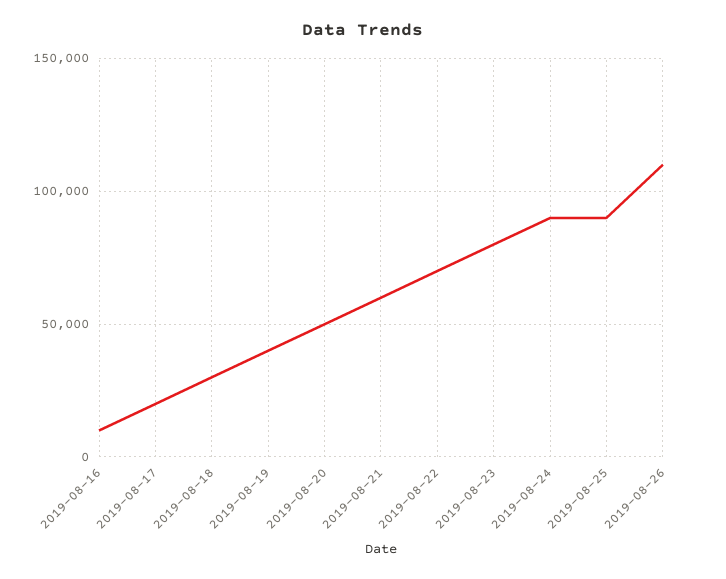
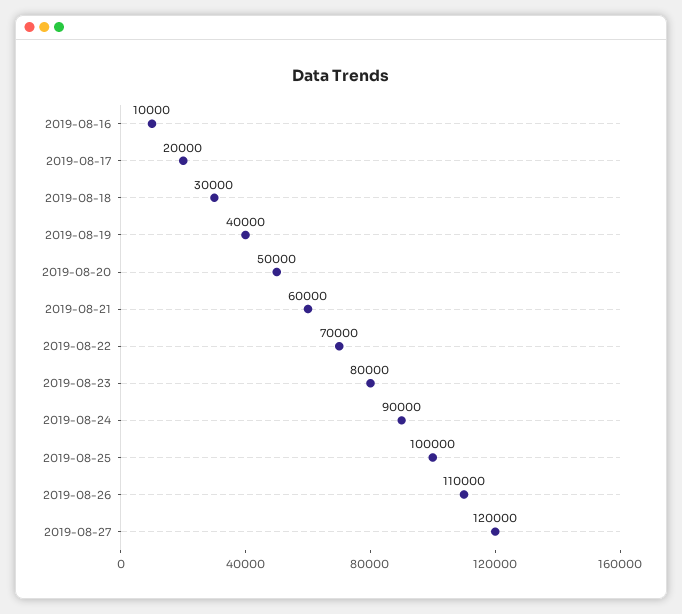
2019-08-25: 90000 -> 100000
2019-08-27: none -> 120000

